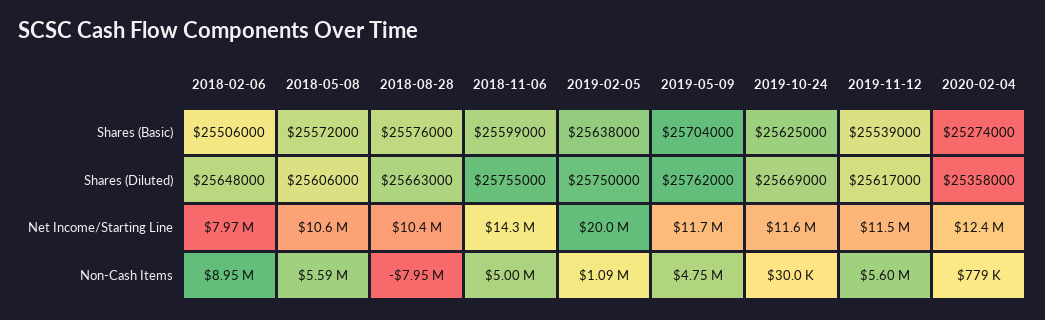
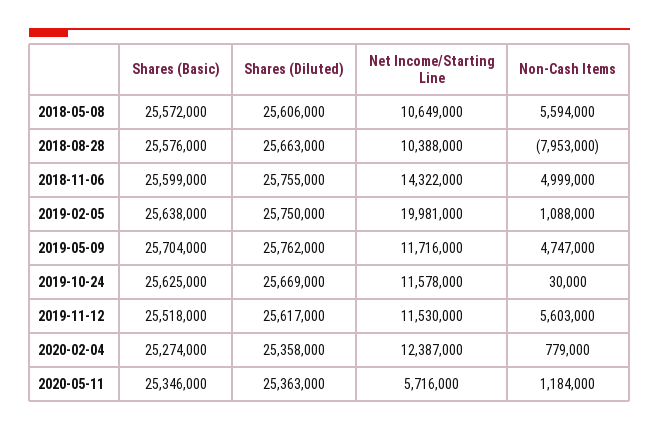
2018-02-06, Shares (Basic): 25506000 -> none
2019-11-12, Shares (Basic): 25539000 -> 25518000
2018-02-06, Shares (Diluted): 25648000 -> none
2018-02-06, Net Income/Starting Line: 7970000 -> none
2018-02-06, Non-Cash Items: 8950000 -> none
2020-05-11, Shares (Basic): none -> 25346000
2020-05-11, Shares (Diluted): none -> 25363000
2020-05-11, Net Income/Starting Line: none -> 5716000
2020-05-11, Non-Cash Items: none -> 1184000

